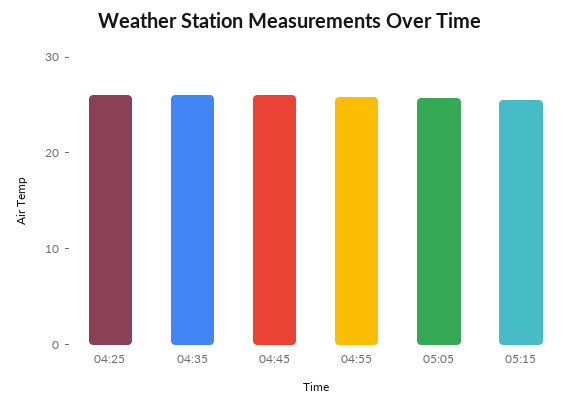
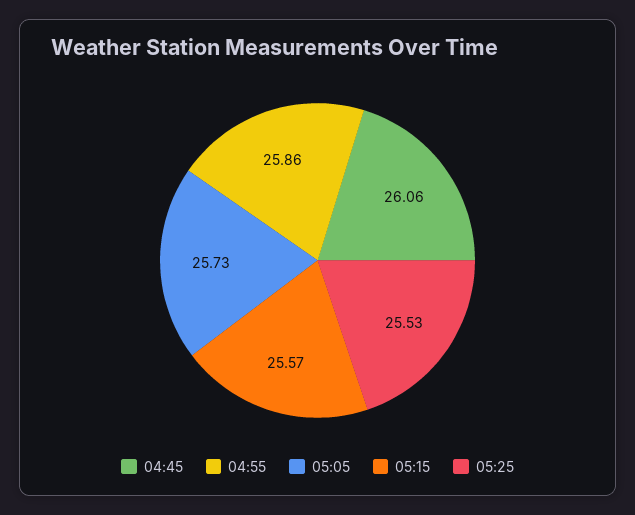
04:25: 26 -> none
04:35: 26 -> none
05:25: none -> 25.53

